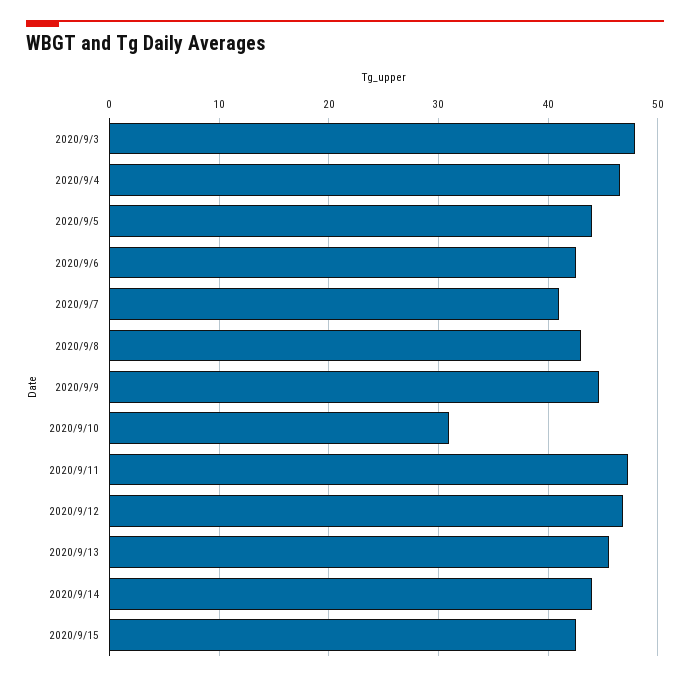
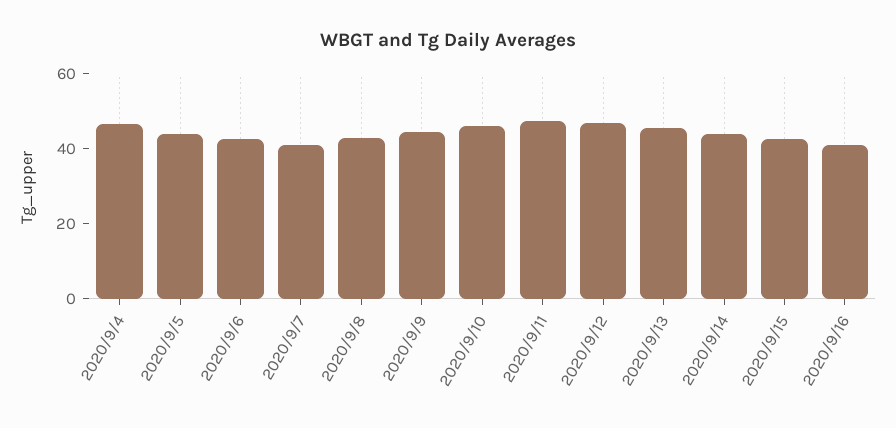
2020/9/3: 48 -> none
2020/9/10: 31 -> 45
2020/9/16: none -> 40

